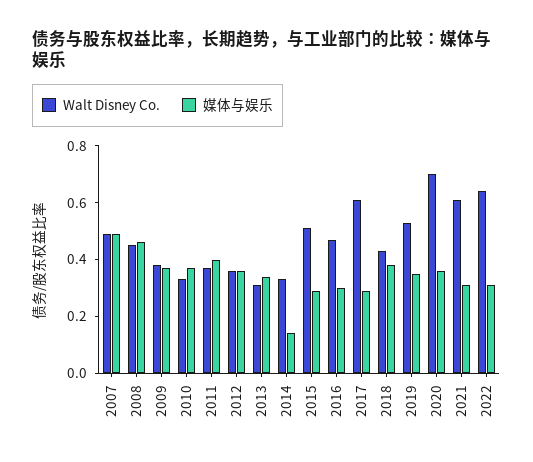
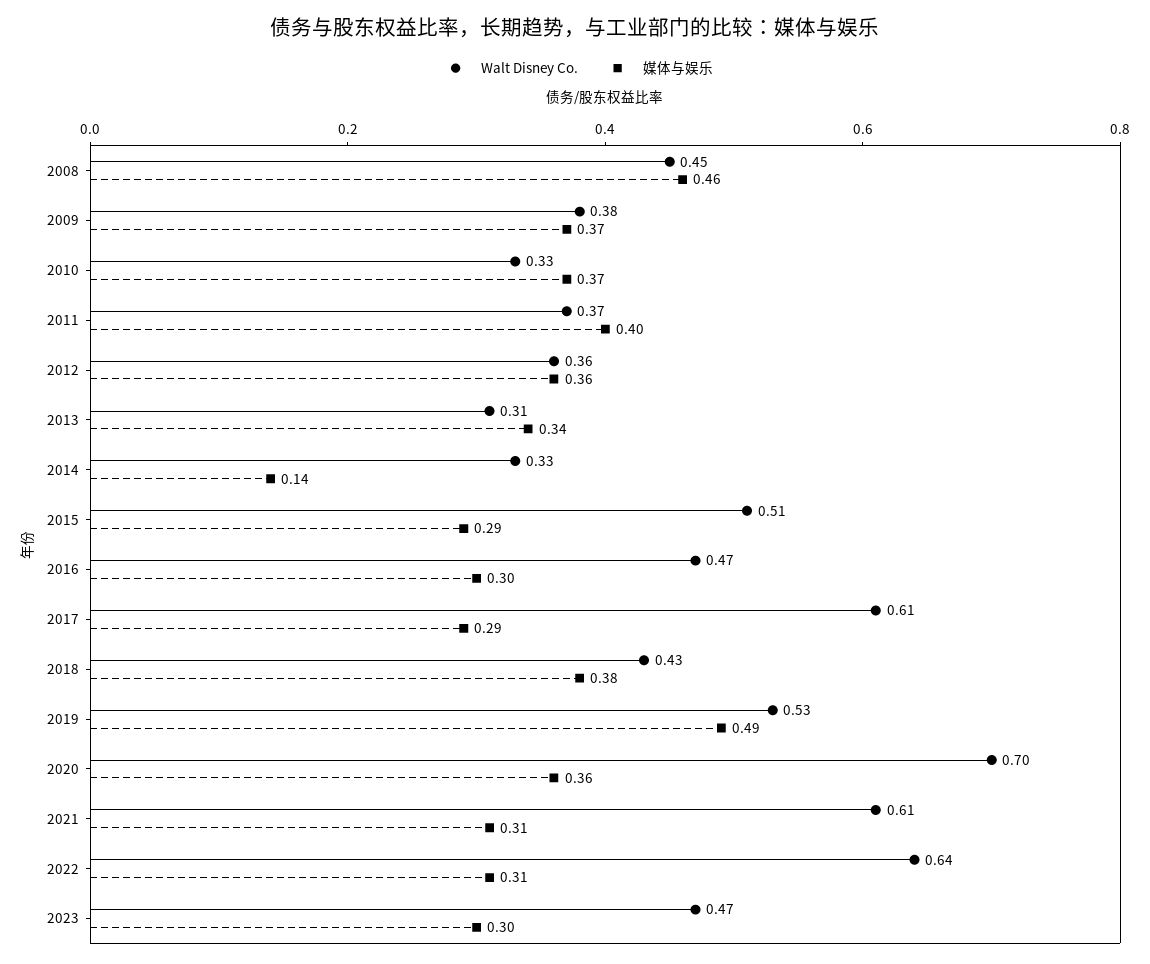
Walt Disney Co., 2007: 0.5 -> none
媒体与娱乐, 2007: 0.5 -> none
媒体与娱乐, 2019: 0.35 -> 0.49
Walt Disney Co., 2023: none -> 0.47
媒体与娱乐, 2023: none -> 0.3

